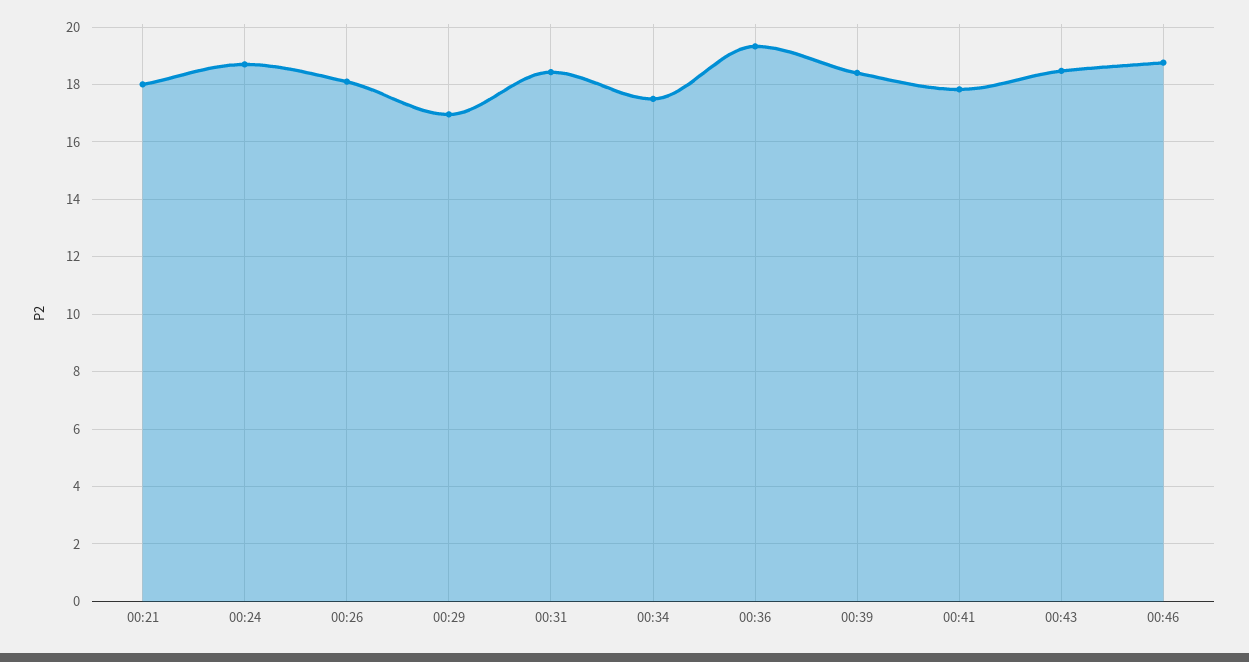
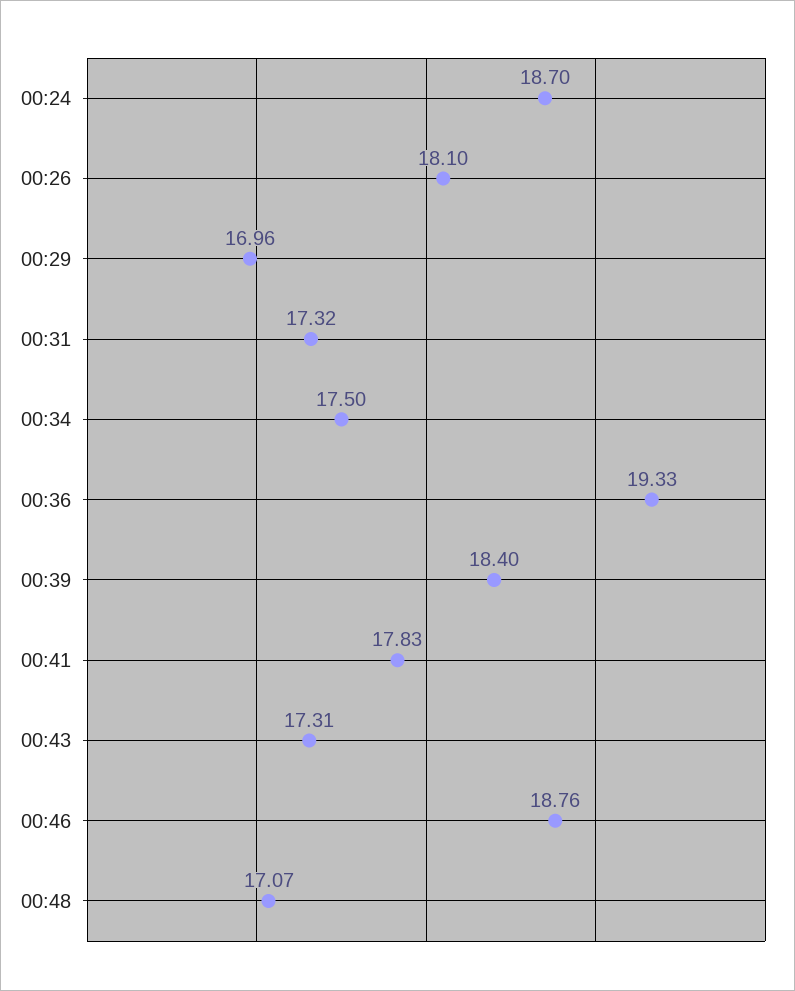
00:21: 18 -> none
00:31: 18.5 -> 17.32
00:43: 18.5 -> 17.31
00:48: none -> 17.07

